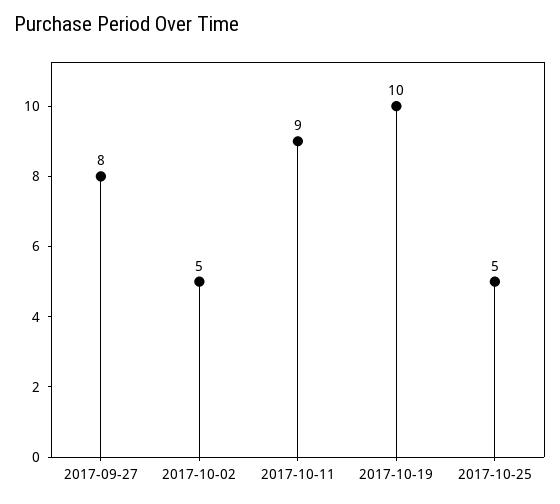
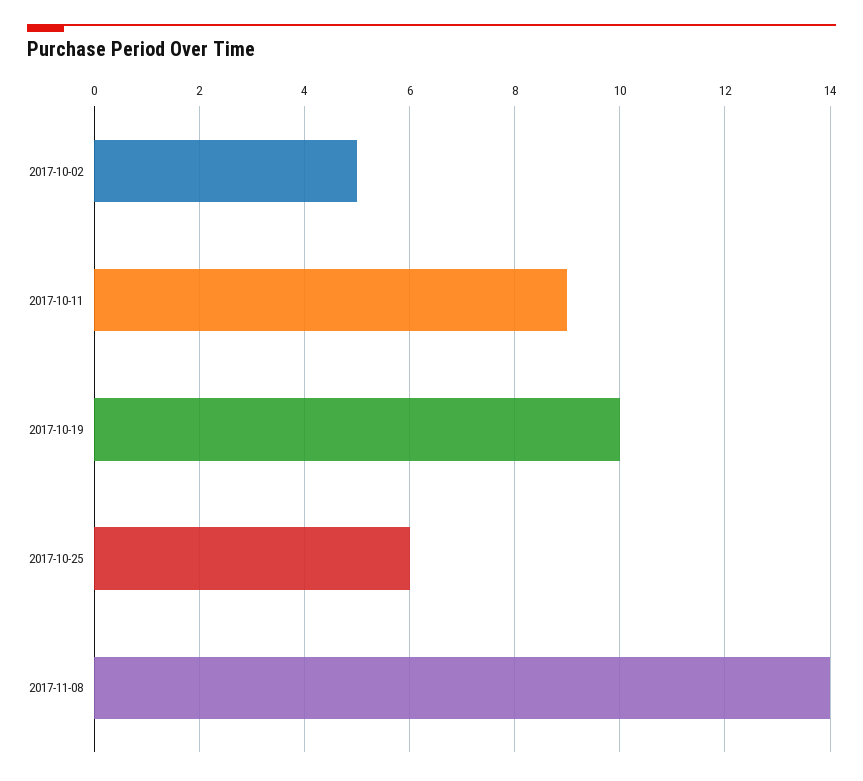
2017-09-27: 8 -> none
2017-10-25: 5 -> 6
2017-11-08: none -> 14

